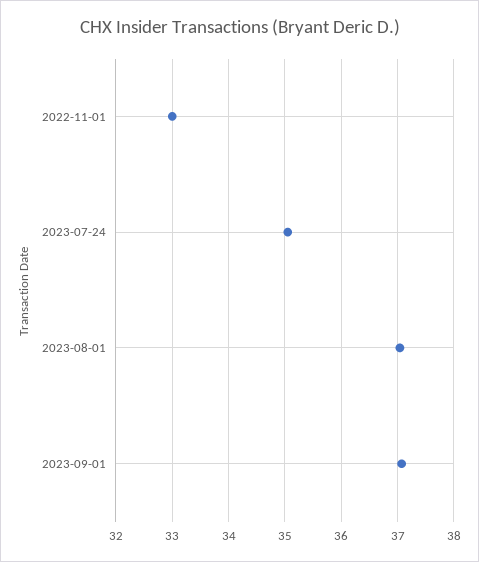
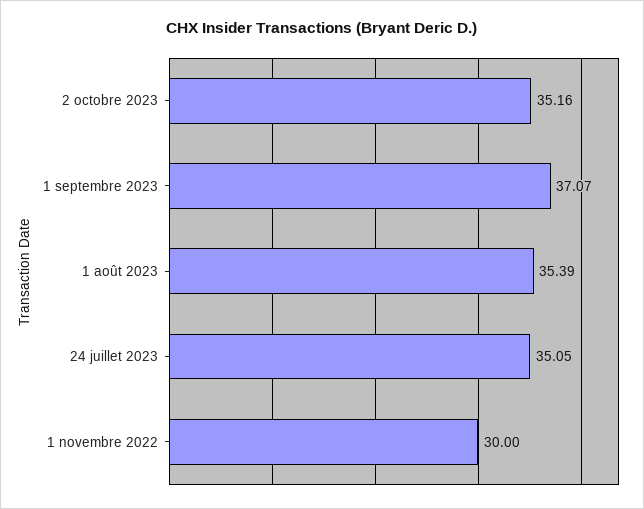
2022-11-01: 33 -> 30
2023-08-01: 37 -> 35.39
2 octobre 2023: none -> 35.16

